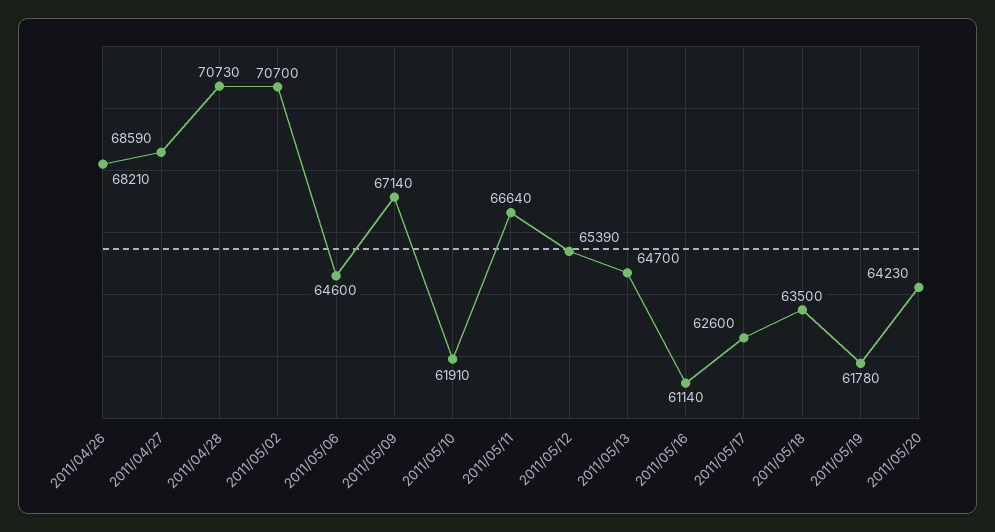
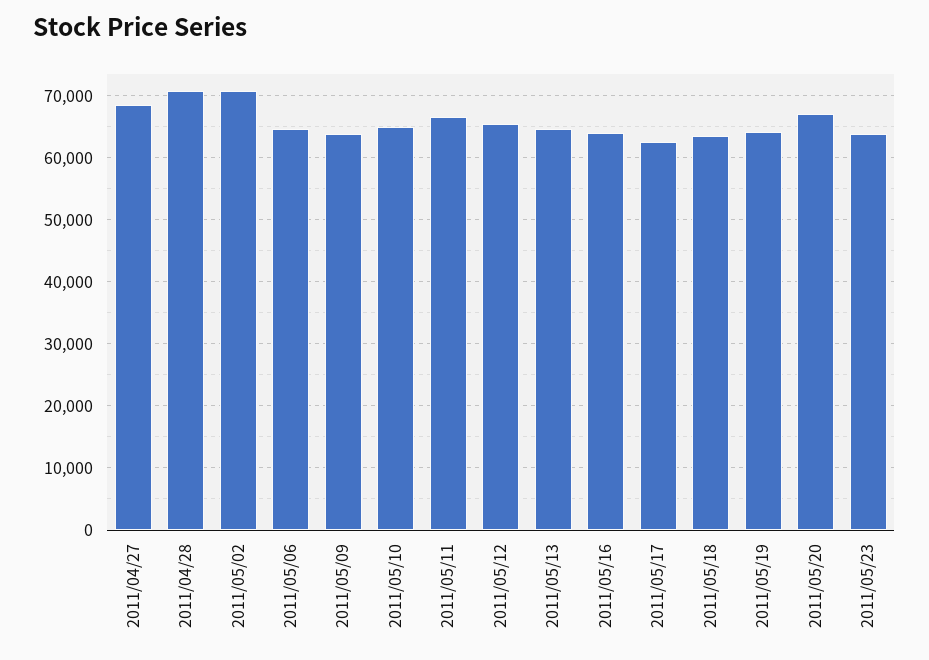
2011/04/26: 68210 -> none
2011/05/09: 67140 -> 64000
2011/05/10: 61910 -> 65000
2011/05/16: 61140 -> 64000
2011/05/19: 61780 -> 64000
2011/05/20: 64230 -> 67000
2011/05/23: none -> 64000

